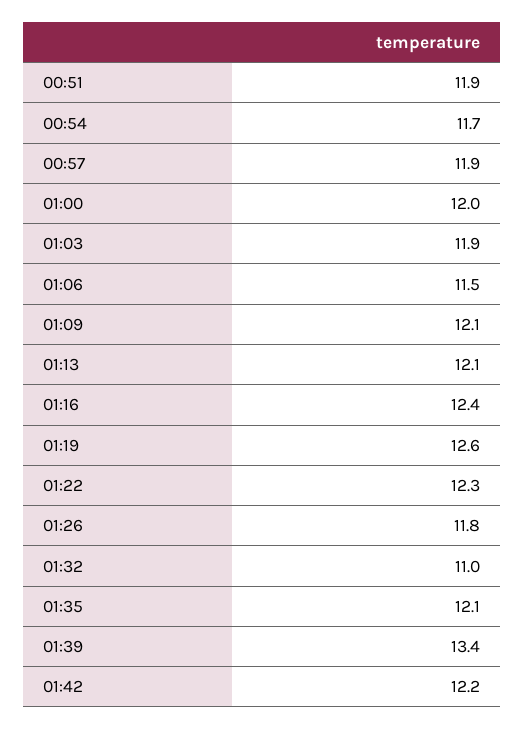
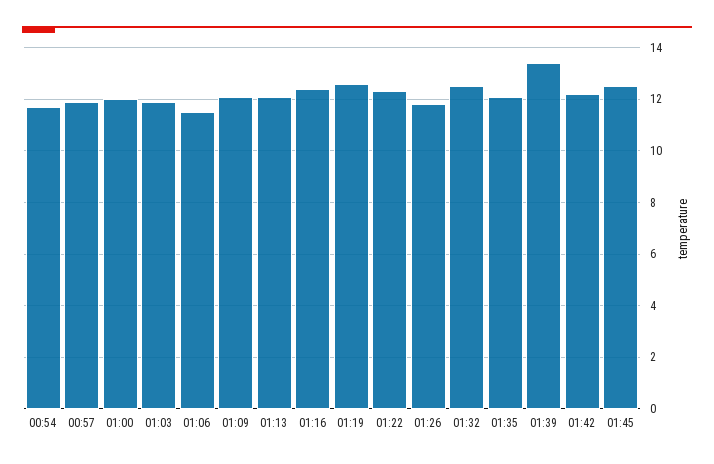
00:51: 11.9 -> none
01:32: 11 -> 12.5
01:45: none -> 12.5

